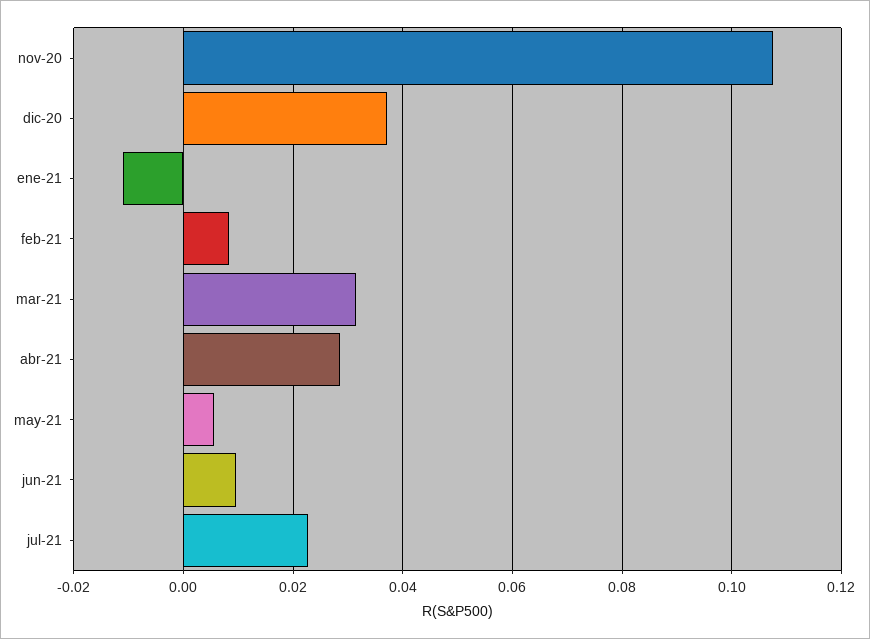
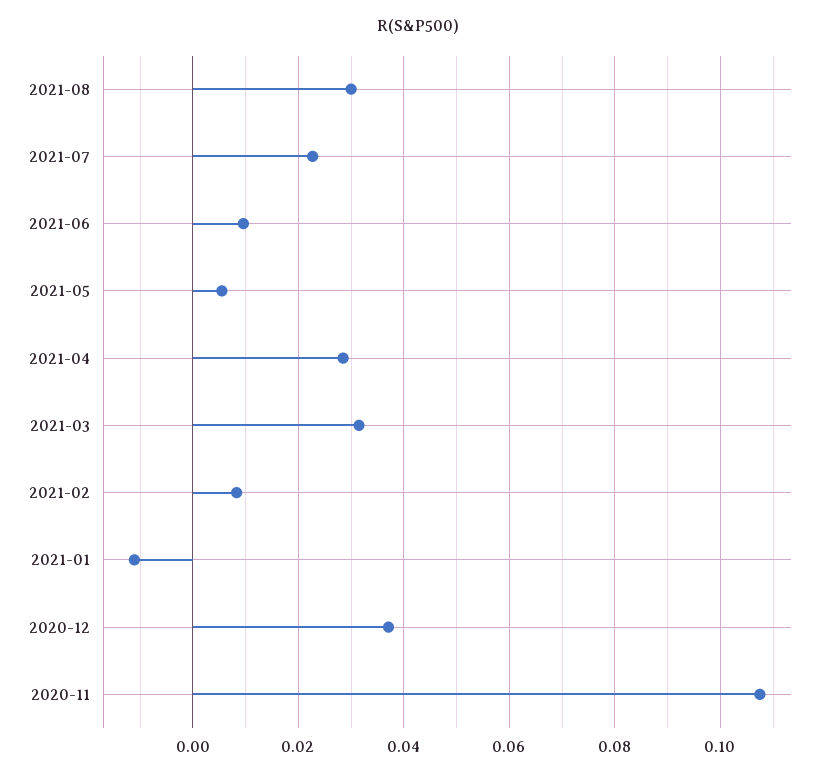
2021-08: none -> 0.03

